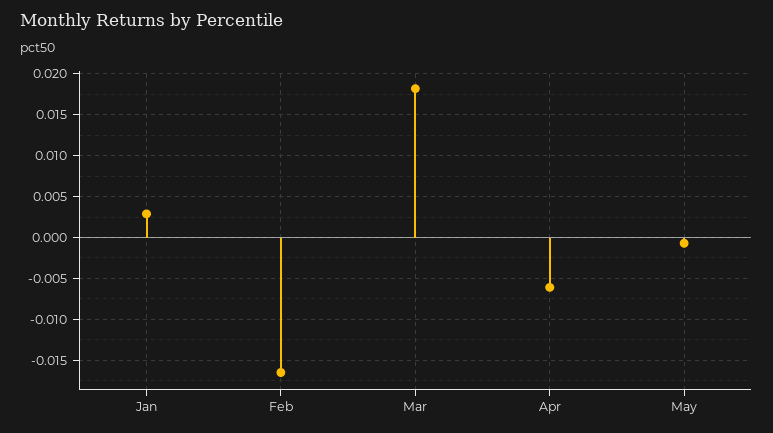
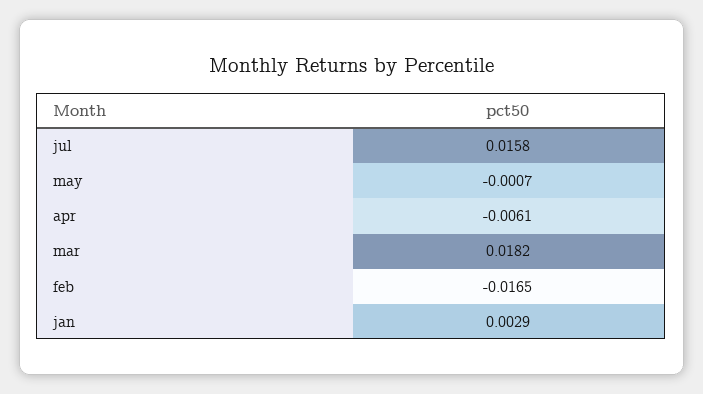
jul: none -> 0.0158

